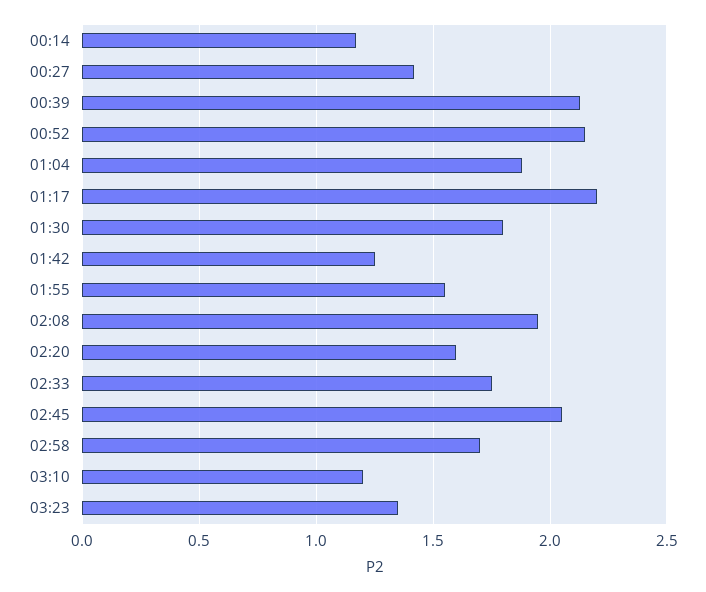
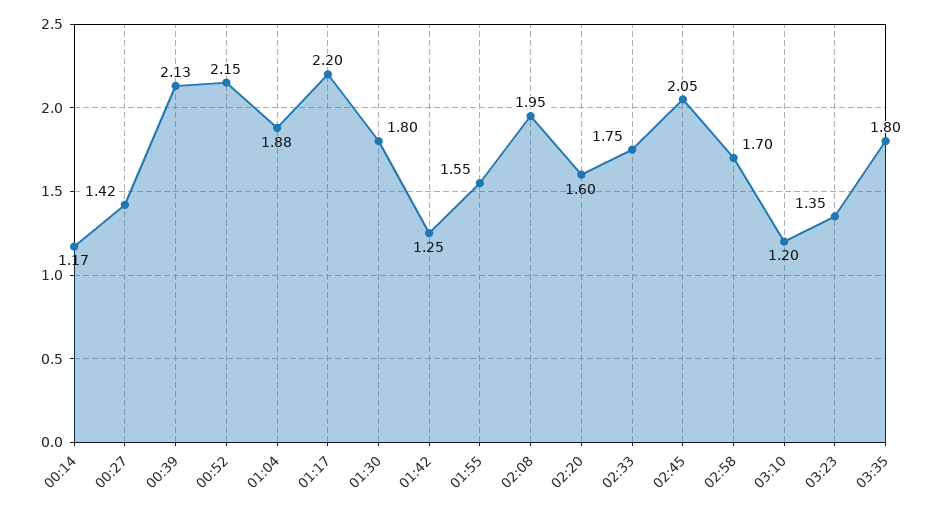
03:35: none -> 1.8

